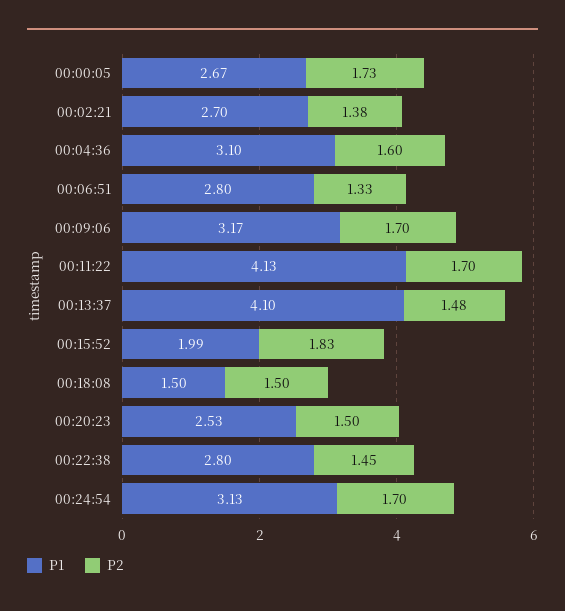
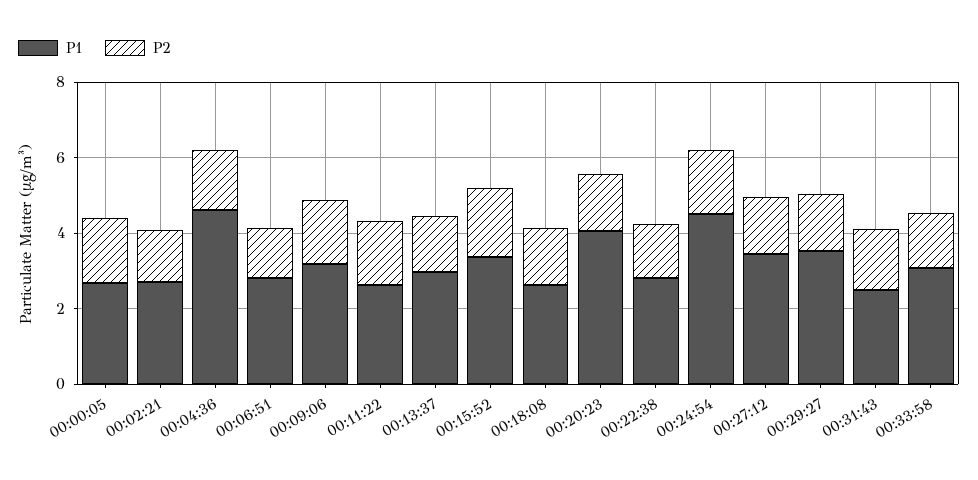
P1, 00:04:36: 3.1 -> 4.5
P1, 00:11:22: 4.13 -> 2.5
P1, 00:13:37: 4.1 -> 3
P1, 00:15:52: 1.99 -> 3.5
P1, 00:18:08: 1.5 -> 2.5
P1, 00:20:23: 2.53 -> 4
P1, 00:24:54: 3.13 -> 4.5
P1, 00:27:12: none -> 3.5
P2, 00:27:12: none -> 1.5
P1, 00:29:27: none -> 3.5
P2, 00:29:27: none -> 1.5
P1, 00:31:43: none -> 2.5
P2, 00:31:43: none -> 1.5
P1, 00:33:58: none -> 3
P2, 00:33:58: none -> 1.5

